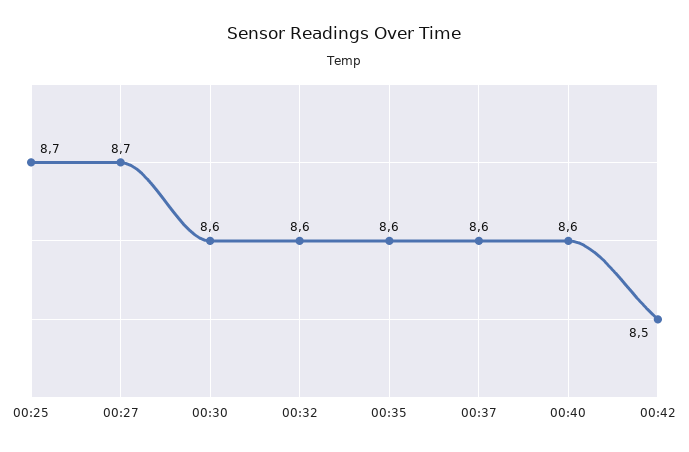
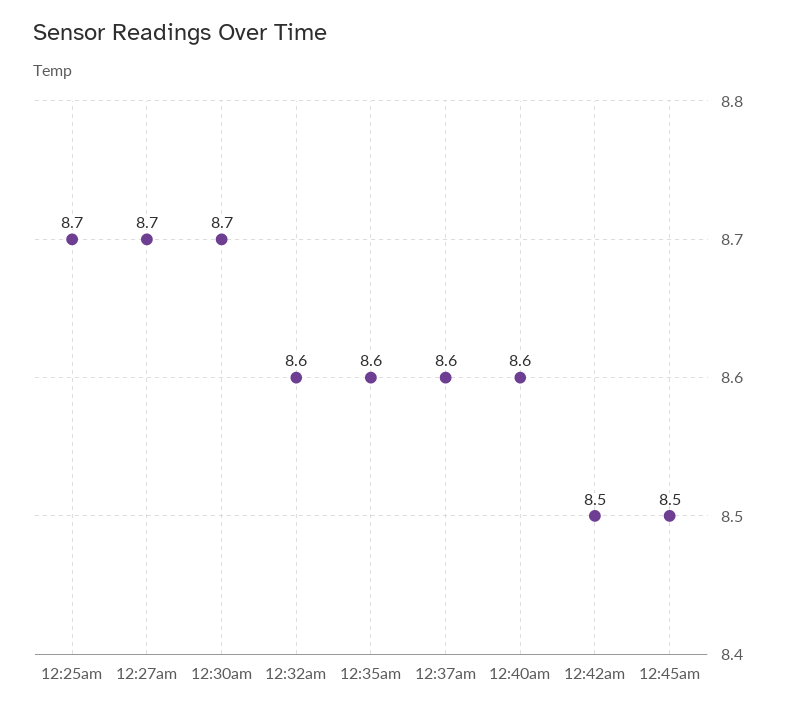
00:30: 8.6 -> 8.7
12:45am: none -> 8.5

